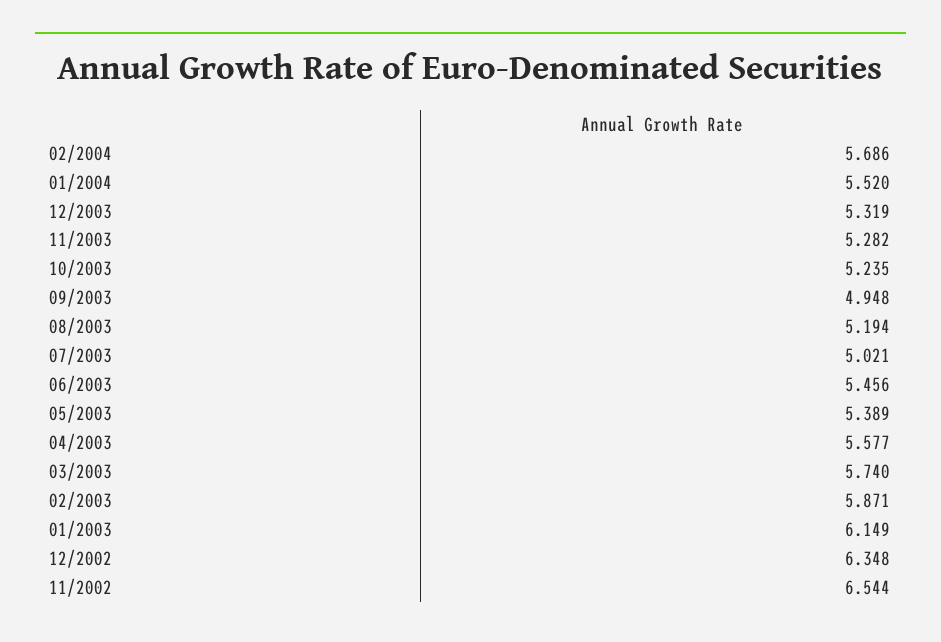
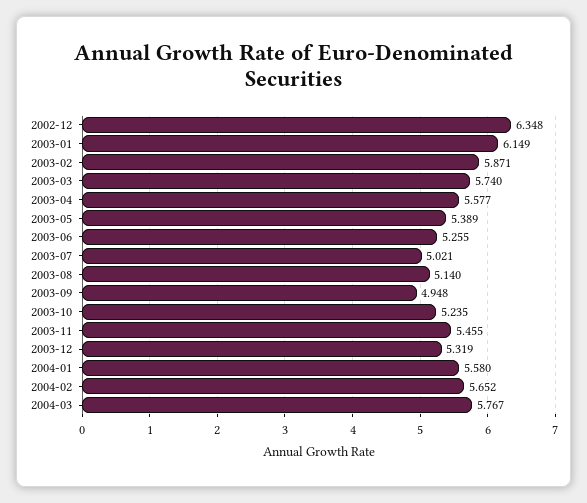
02/2004: 5.686 -> 5.652
01/2004: 5.52 -> 5.58
11/2003: 5.282 -> 5.455
08/2003: 5.194 -> 5.14
06/2003: 5.456 -> 5.255
11/2002: 6.544 -> none
2004-03: none -> 5.767

